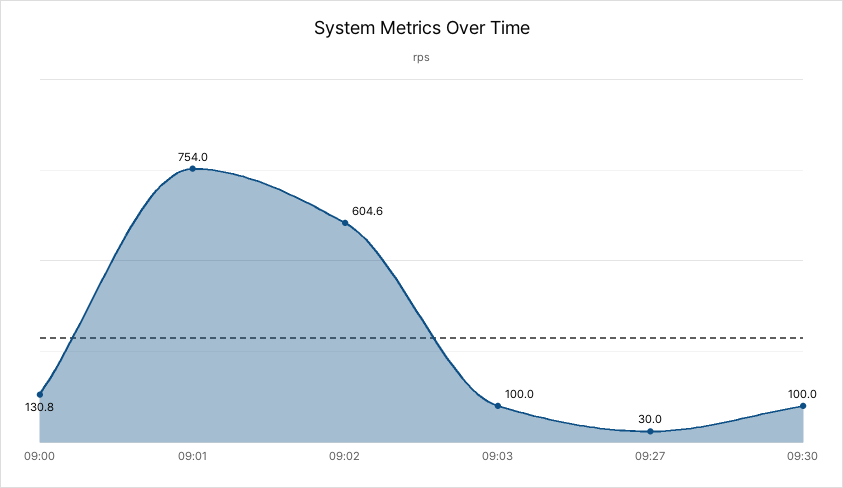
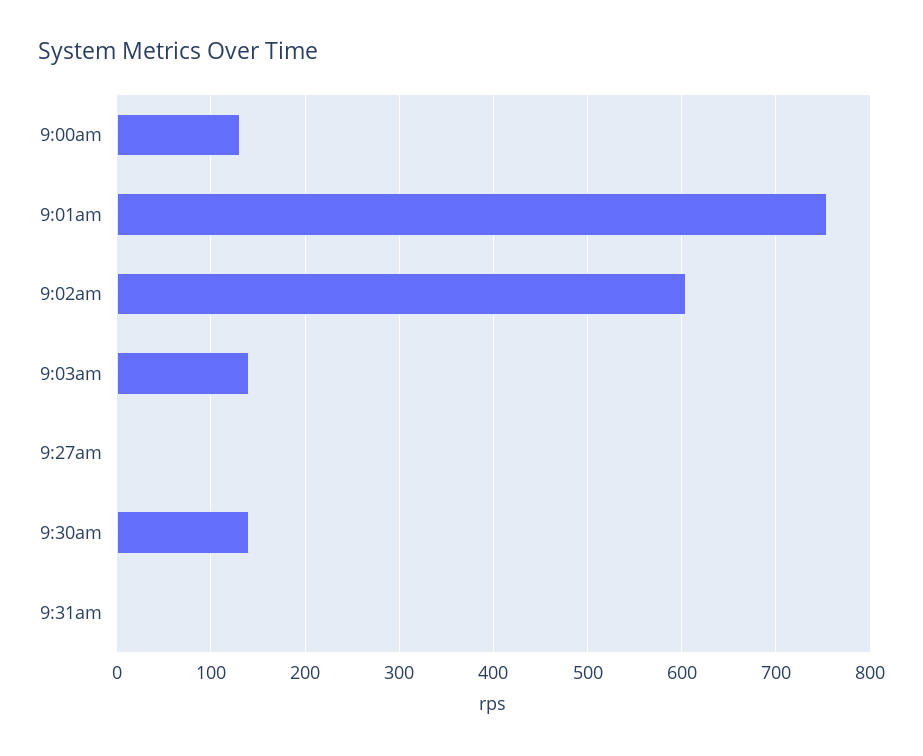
09:03: 100 -> 140
09:27: 30 -> 0
09:30: 100 -> 140
9:31am: none -> 0

